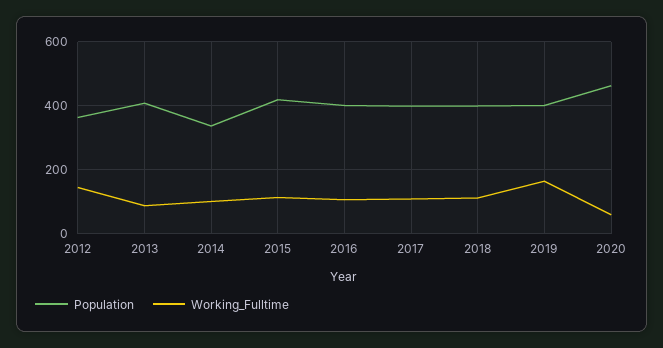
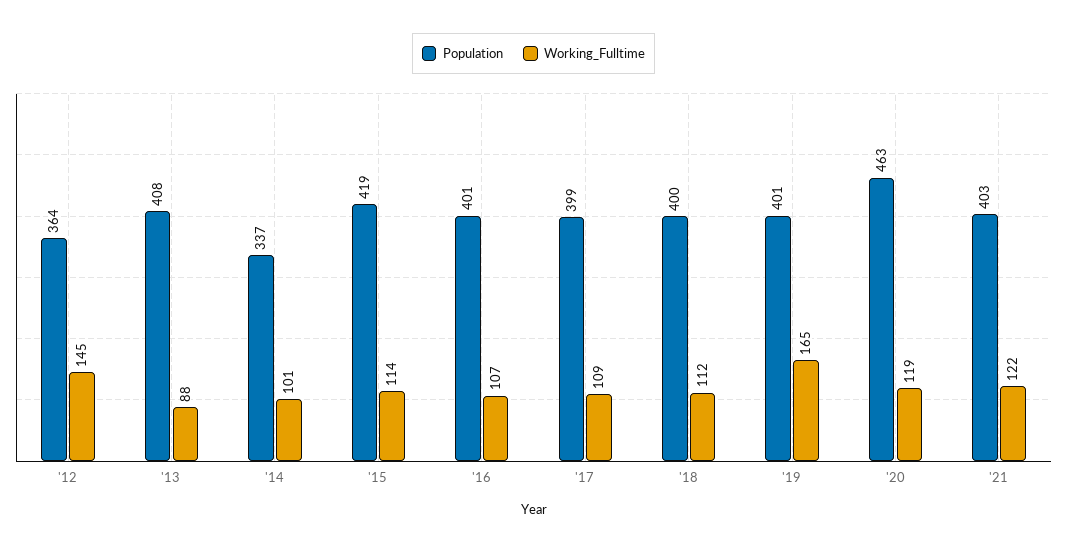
Working_Fulltime, 2020: 60 -> 119
Population, '21: none -> 403
Working_Fulltime, '21: none -> 122

